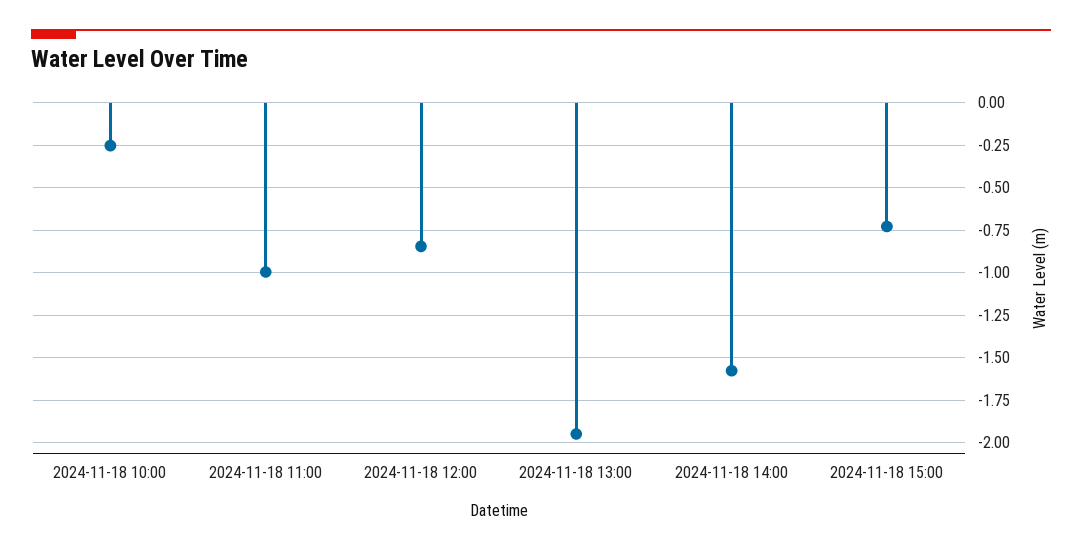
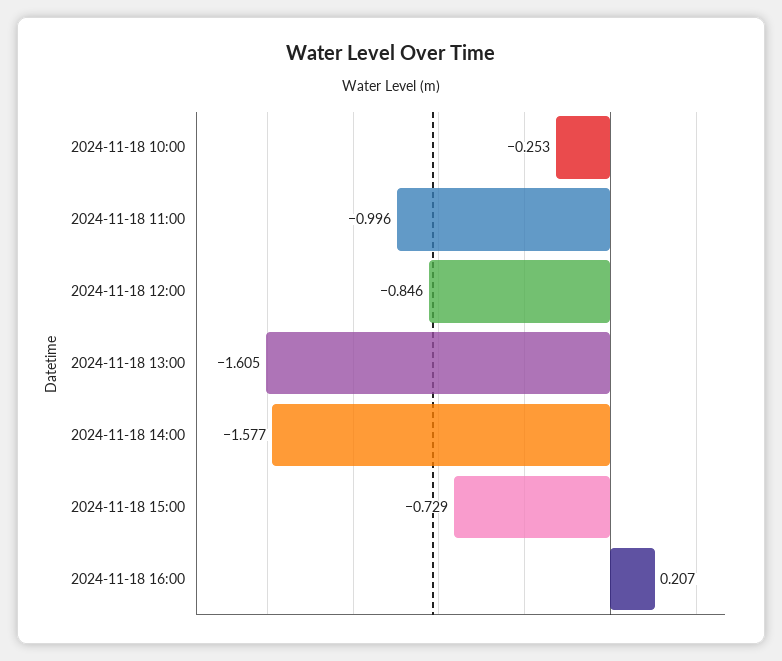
2024-11-18 13:00: -1.95 -> -1.605
2024-11-18 16:00: none -> 0.207

